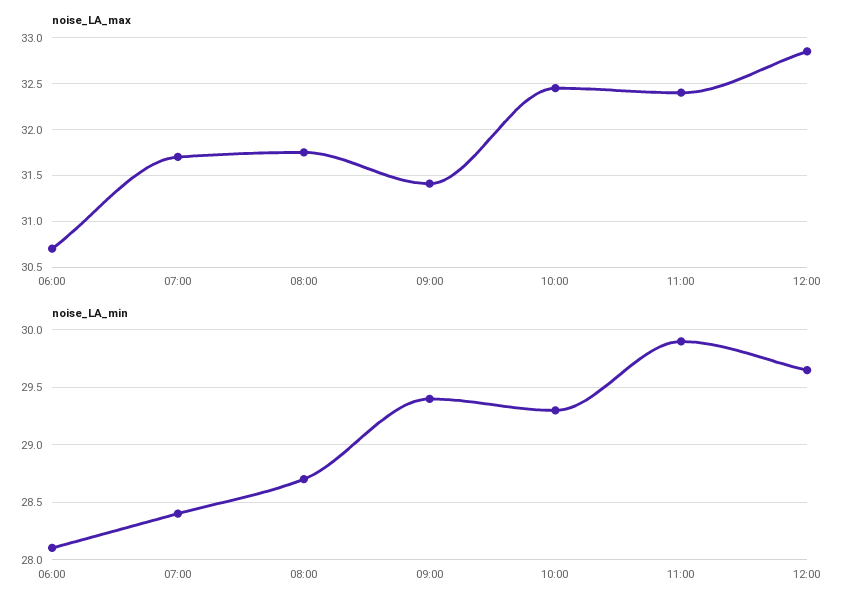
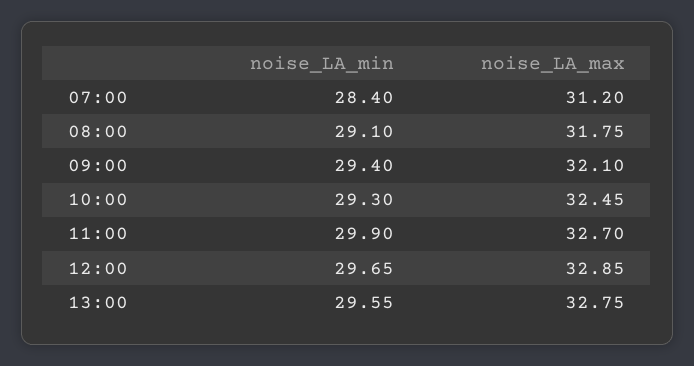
noise_LA_max, 06:00: 30.7 -> none
noise_LA_max, 07:00: 31.7 -> 31.2
noise_LA_max, 09:00: 31.4 -> 32.1
noise_LA_max, 11:00: 32.4 -> 32.7
noise_LA_min, 06:00: 28.1 -> none
noise_LA_min, 08:00: 28.7 -> 29.1
noise_LA_min, 13:00: none -> 29.55
noise_LA_max, 13:00: none -> 32.75

